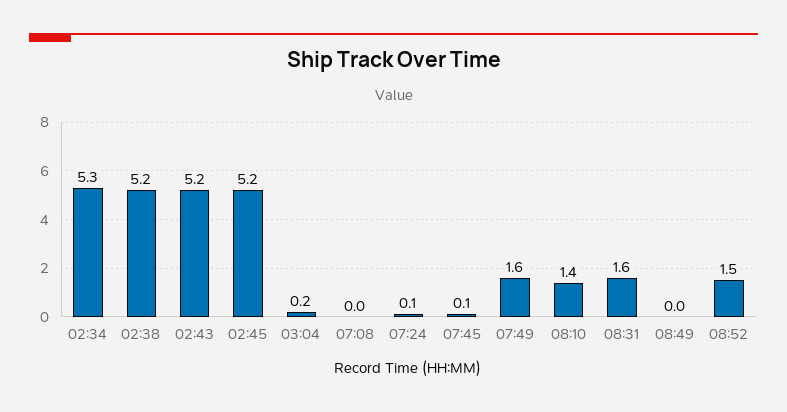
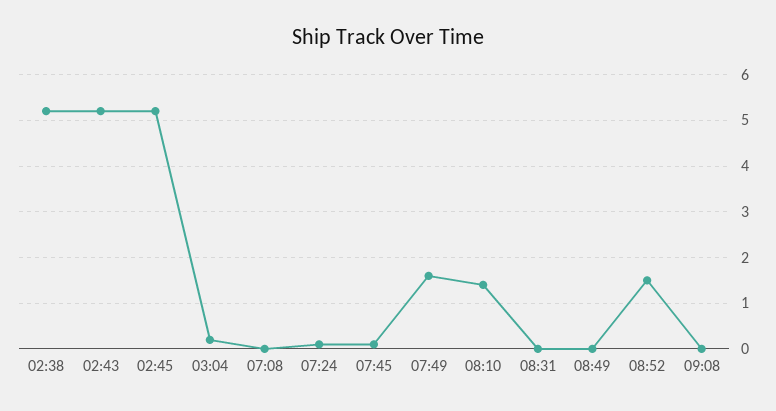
02:34: 5.3 -> none
08:31: 1.6 -> 0
09:08: none -> 0

